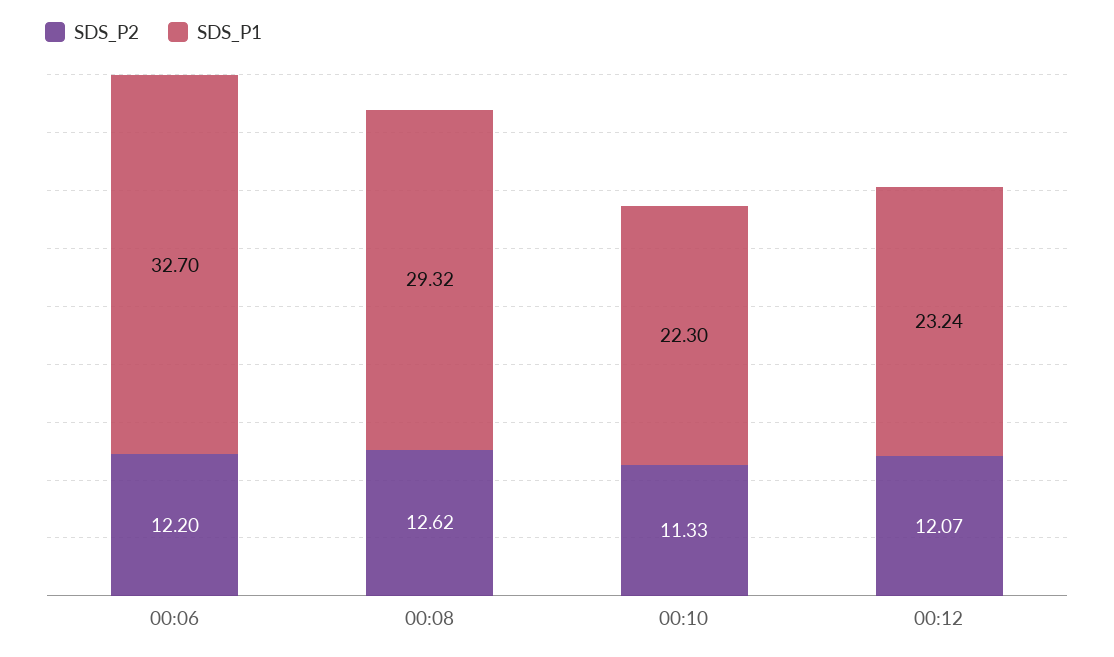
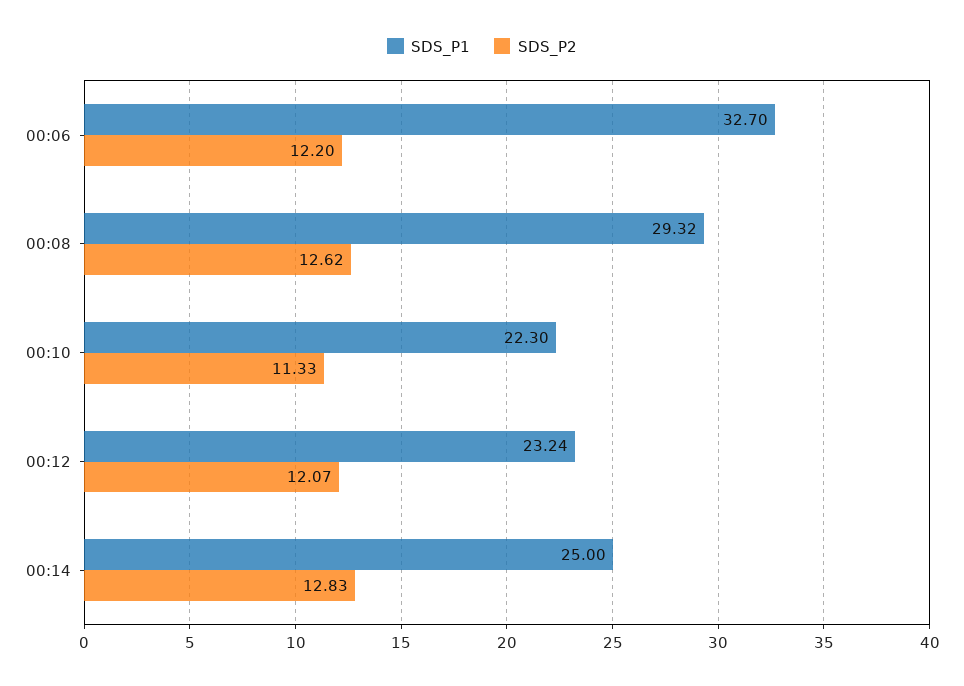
SDS_P1, 00:14: none -> 25
SDS_P2, 00:14: none -> 12.83

